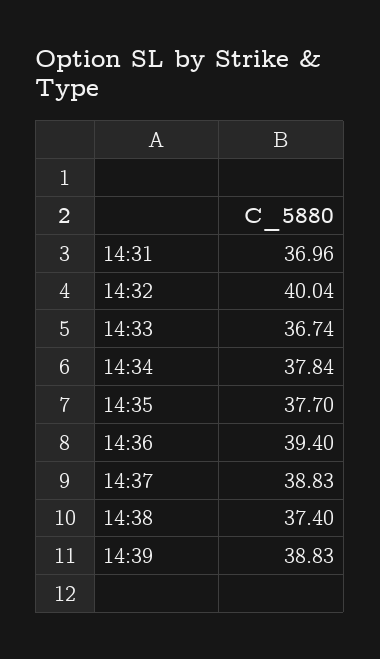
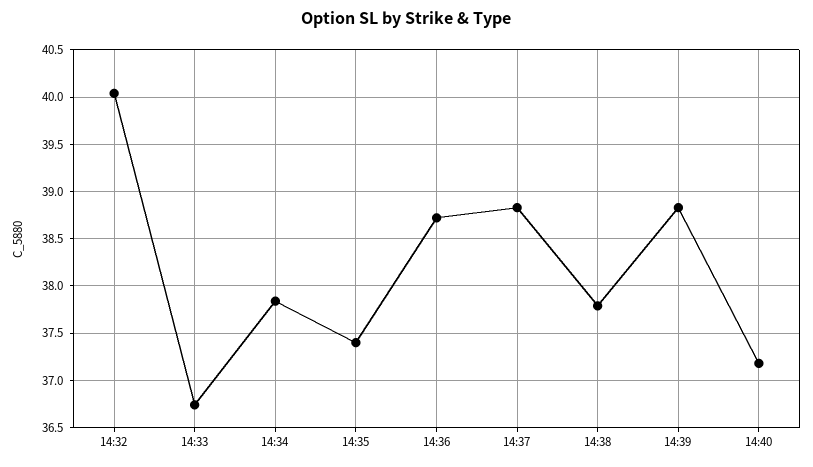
14:31: 36.96 -> none
14:35: 37.7 -> 37.4
14:36: 39.4 -> 38.7
14:38: 37.4 -> 37.8
14:40: none -> 37.2

